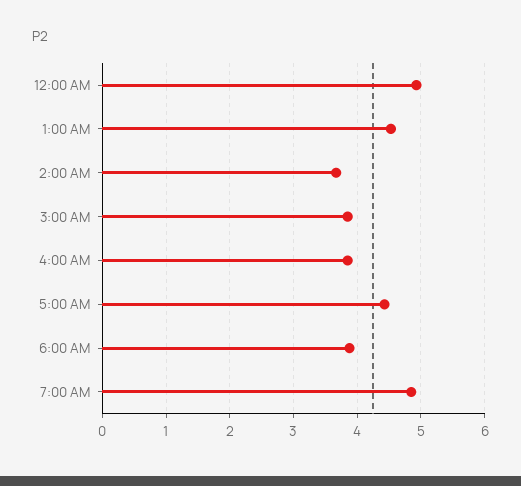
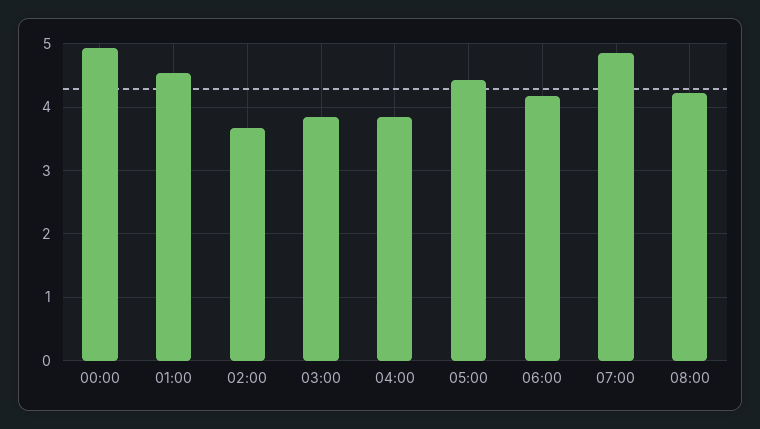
6:00 AM: 3.9 -> 4.2
08:00: none -> 4.2

